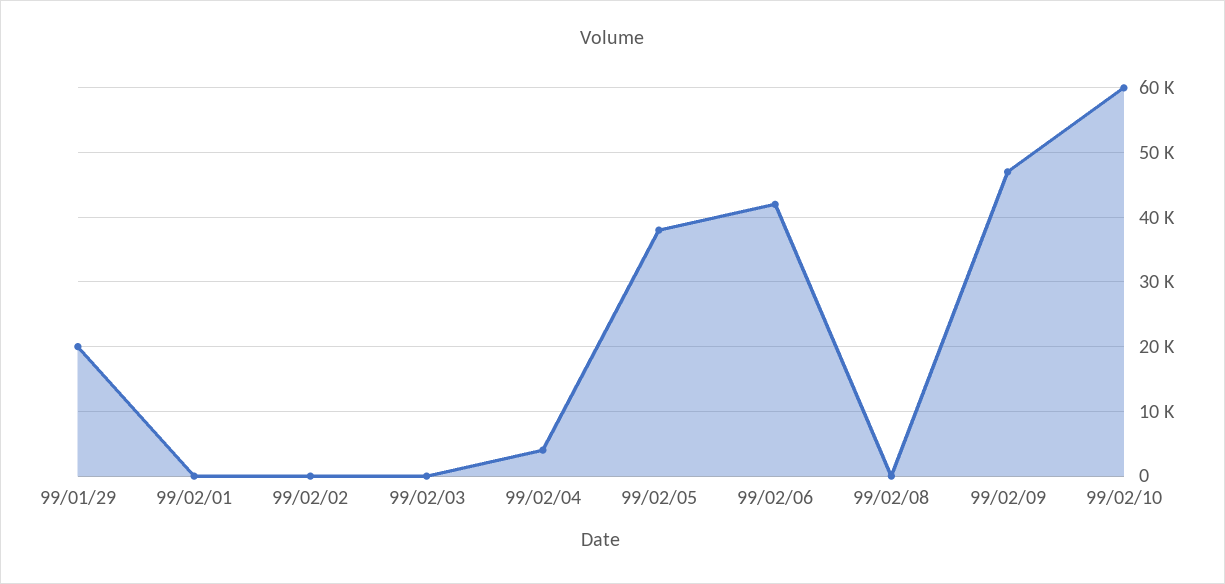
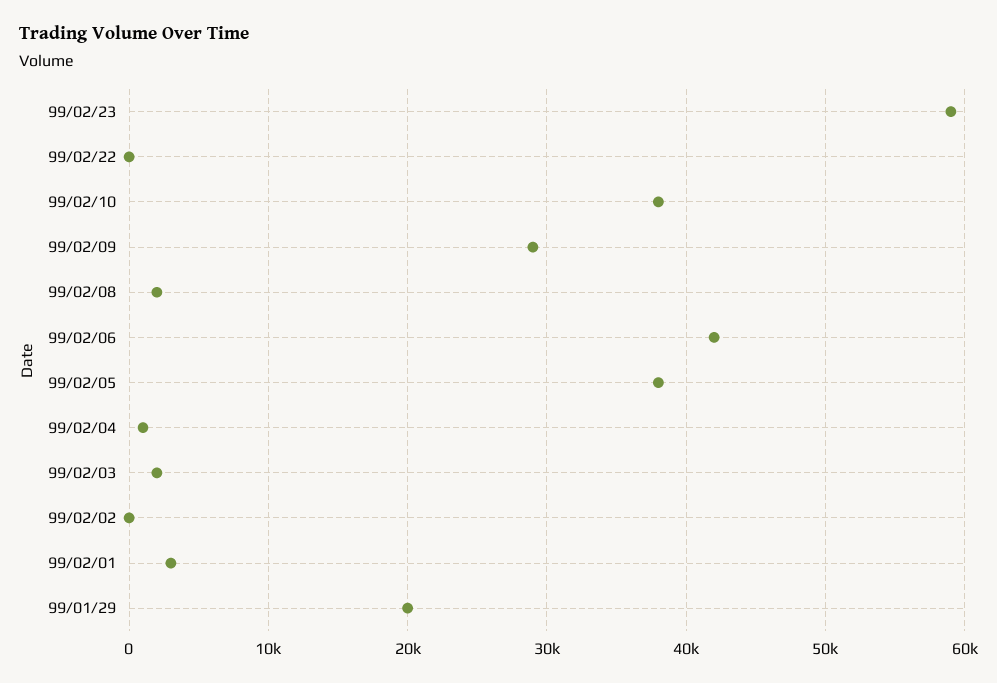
99/02/01: 0 -> 3000
99/02/03: 0 -> 2000
99/02/04: 4000 -> 1000
99/02/08: 0 -> 2000
99/02/09: 47000 -> 29000
99/02/10: 60000 -> 38000
99/02/23: none -> 59000
99/02/22: none -> 0

